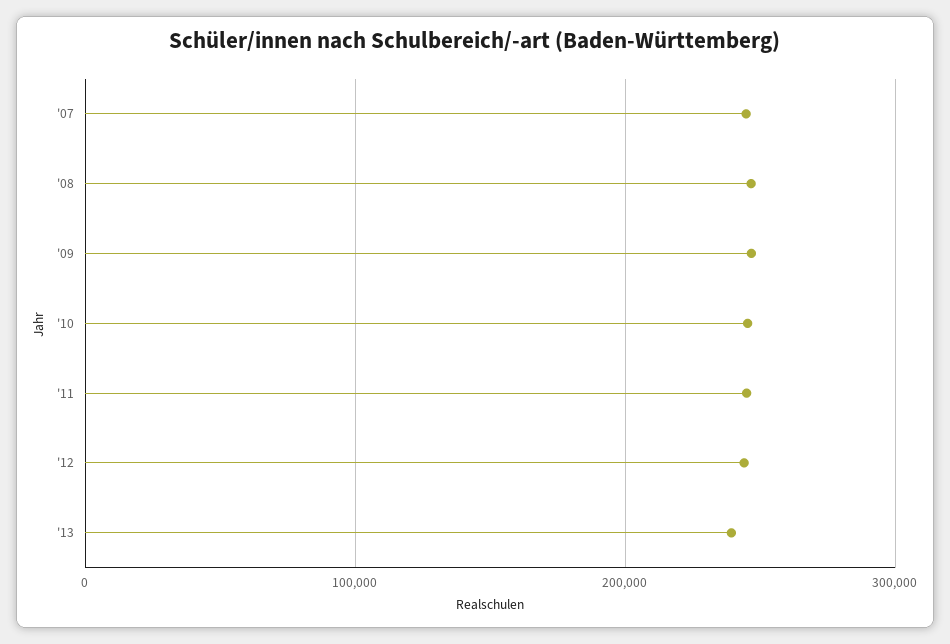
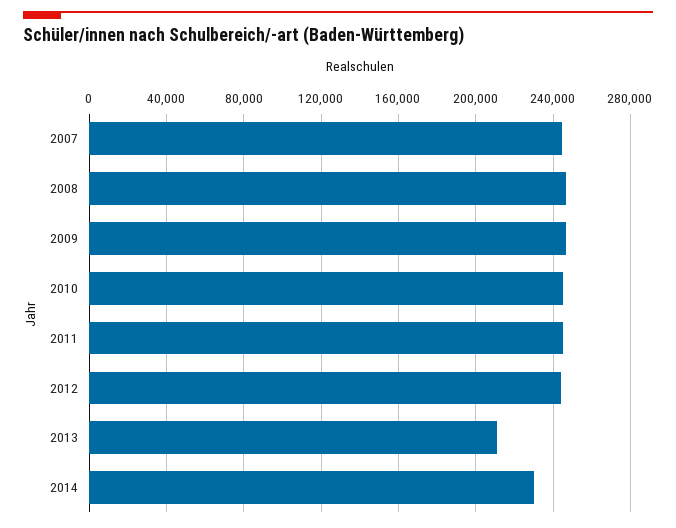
'13: 240000 -> 210000
2014: none -> 230000

